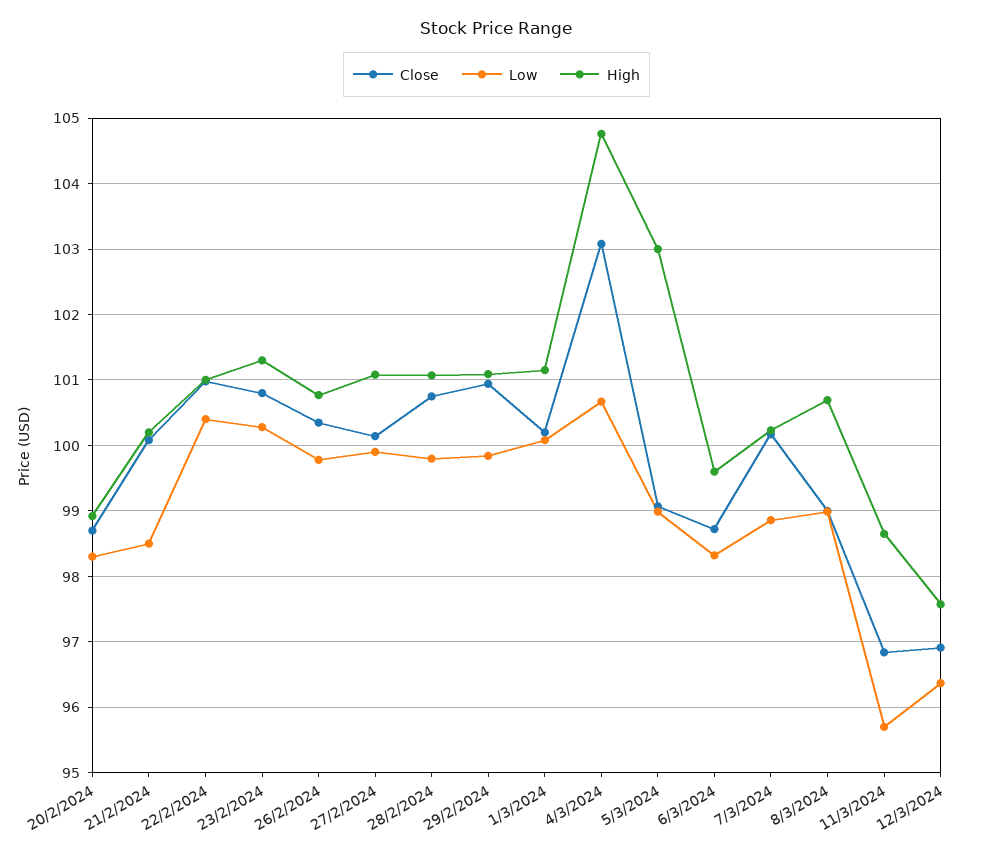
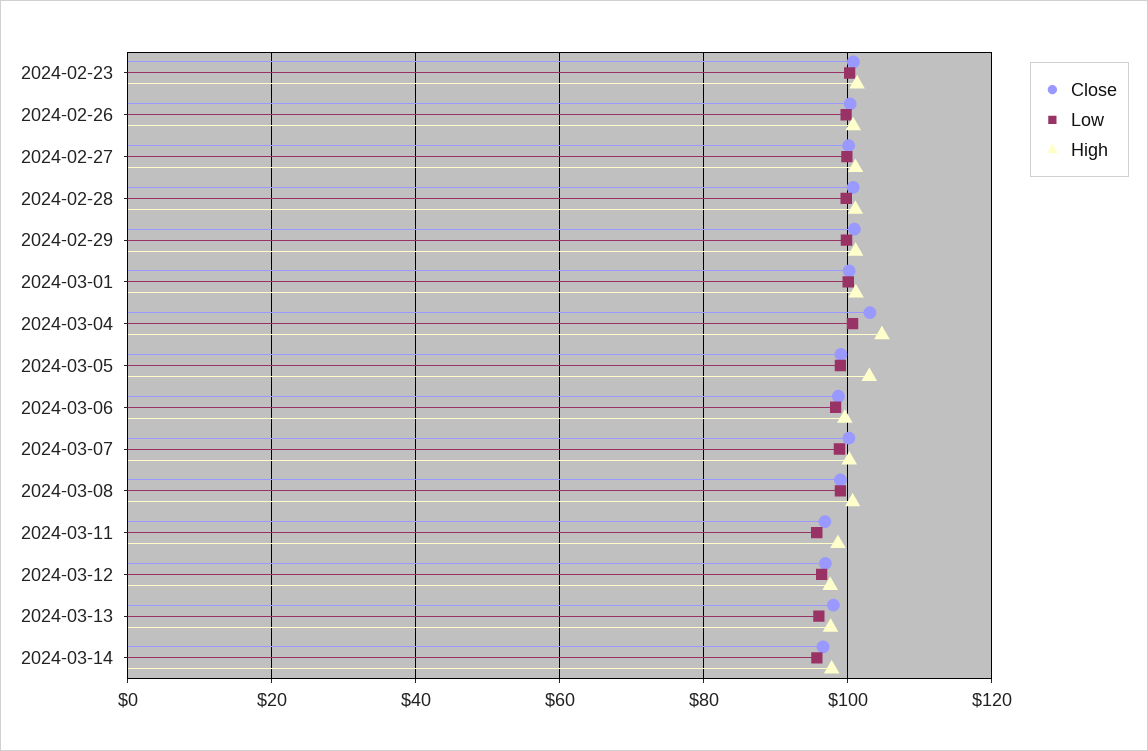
Close, 20/2/2024: 98.7 -> none
Low, 20/2/2024: 98.3 -> none
High, 20/2/2024: 98.9 -> none
Close, 21/2/2024: 100.1 -> none
Low, 21/2/2024: 98.5 -> none
High, 21/2/2024: 100.2 -> none
Close, 22/2/2024: 101 -> none
Low, 22/2/2024: 100.4 -> none
High, 22/2/2024: 101 -> none
Close, 2024-03-13: none -> 98
Low, 2024-03-13: none -> 96
High, 2024-03-13: none -> 98
Close, 2024-03-14: none -> 96
Low, 2024-03-14: none -> 96
High, 2024-03-14: none -> 98

